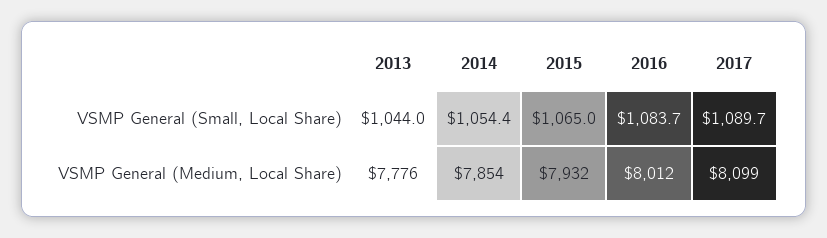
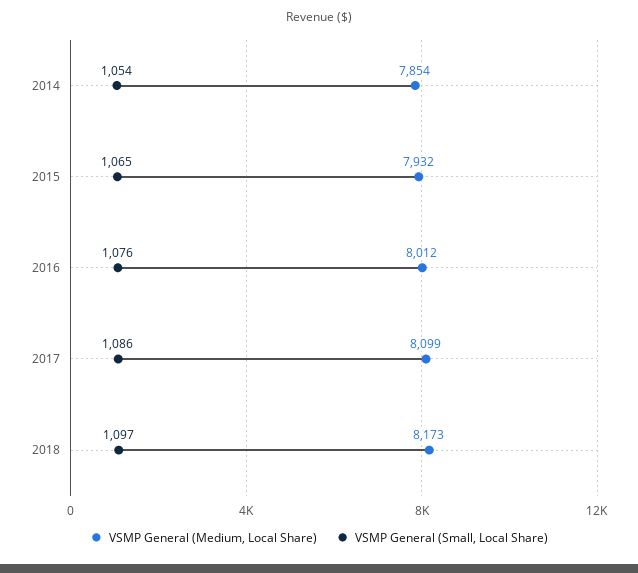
VSMP General (Small, Local Share), 2013: 1044 -> none
VSMP General (Small, Local Share), 2016: 1083.7 -> 1076
VSMP General (Small, Local Share), 2017: 1089.7 -> 1086
VSMP General (Medium, Local Share), 2013: 7776 -> none
VSMP General (Medium, Local Share), 2018: none -> 8173
VSMP General (Small, Local Share), 2018: none -> 1097

